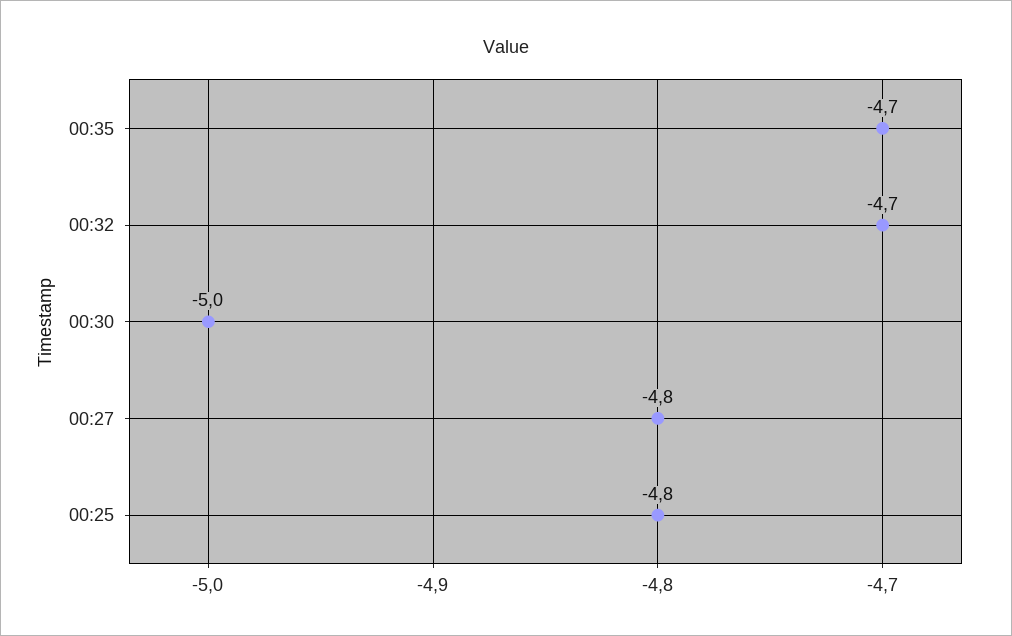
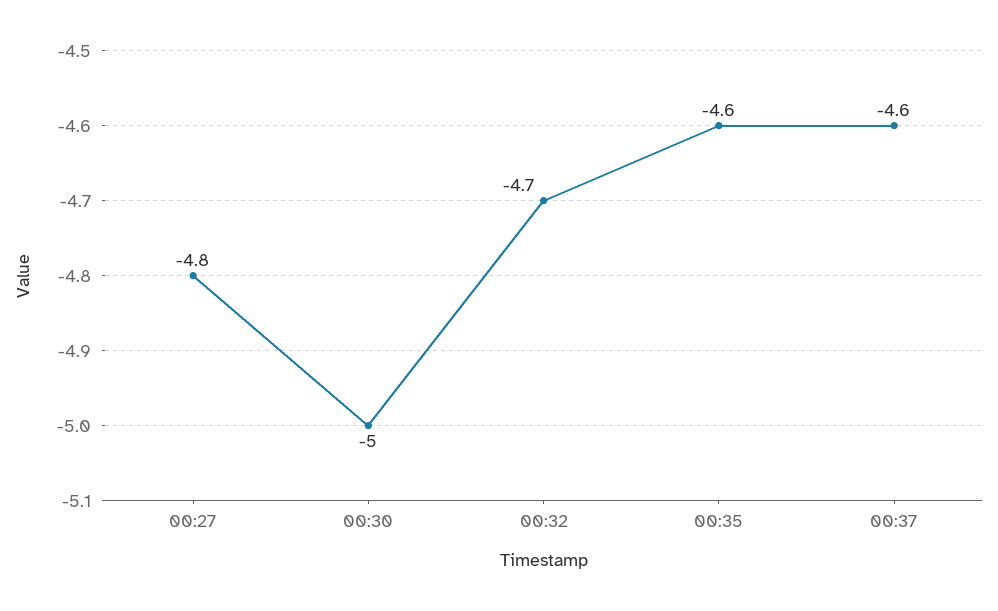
00:35: -4.7 -> -4.6
00:25: -4.8 -> none
00:37: none -> -4.6

